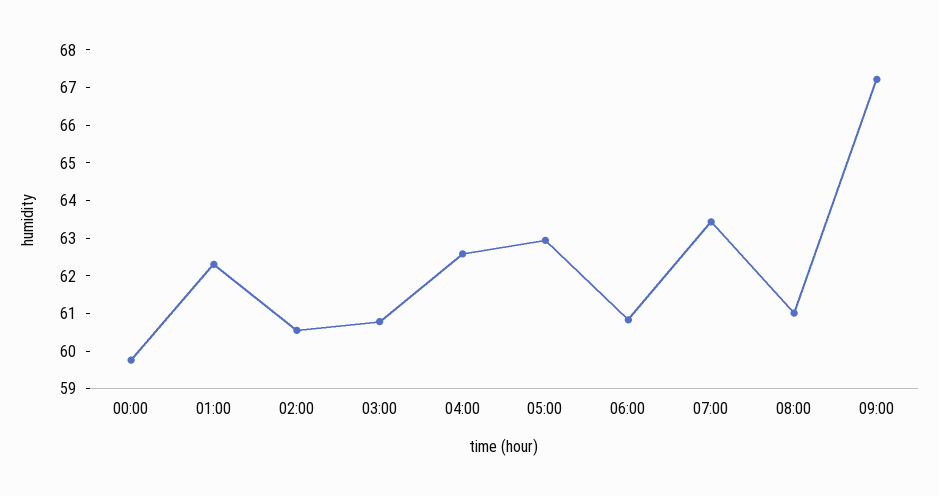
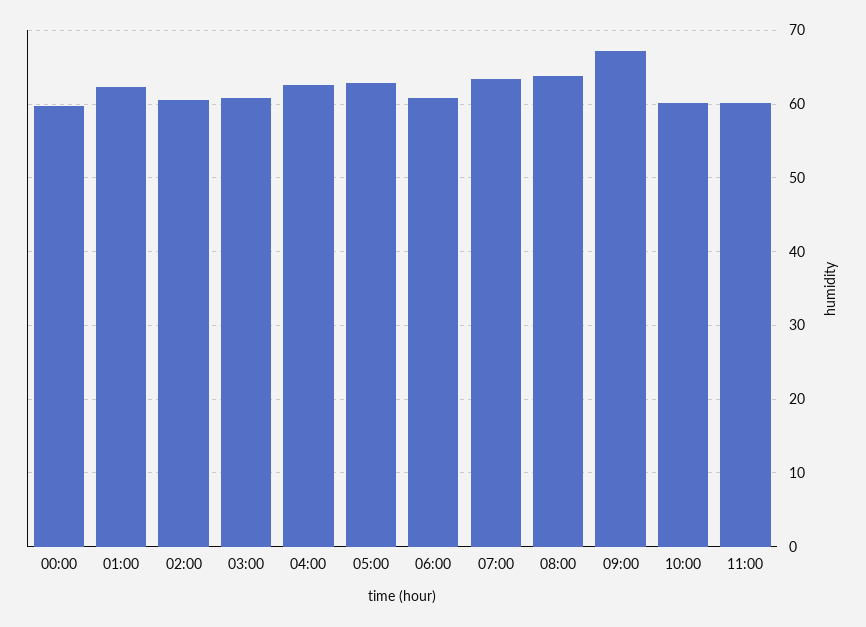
08:00: 61 -> 64
10:00: none -> 60
11:00: none -> 60

